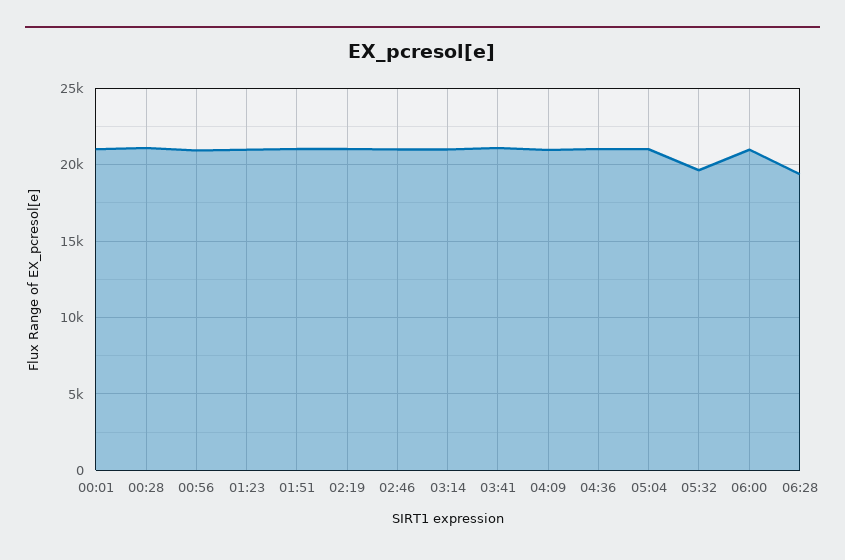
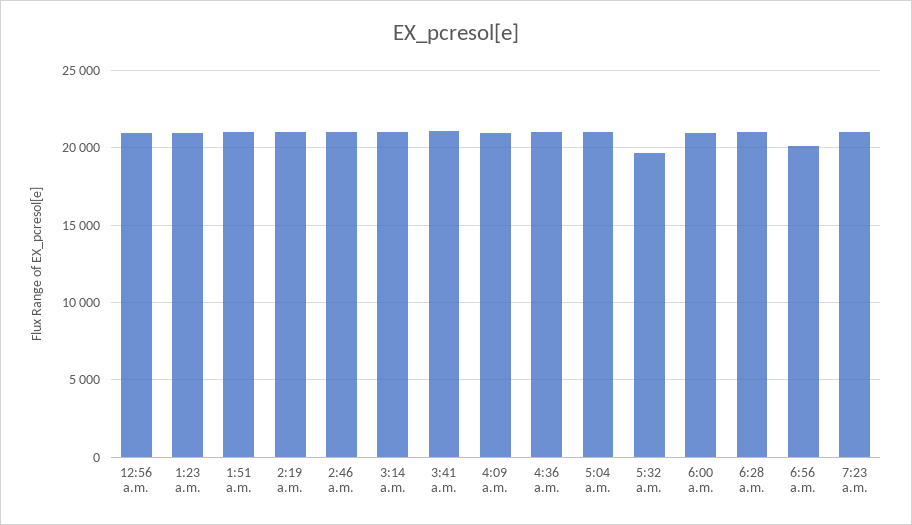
00:01: 21000 -> none
00:28: 21000 -> none
06:28: 19500 -> 21000
6:56 a.m.: none -> 20000
7:23 a.m.: none -> 21000

